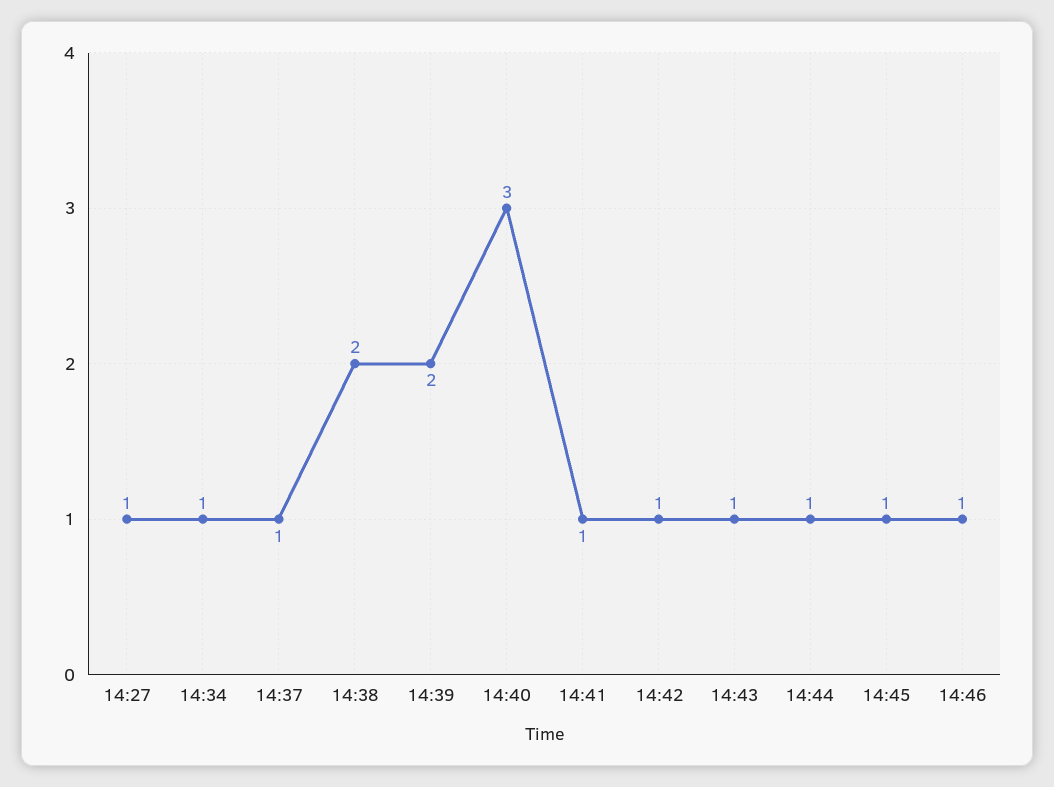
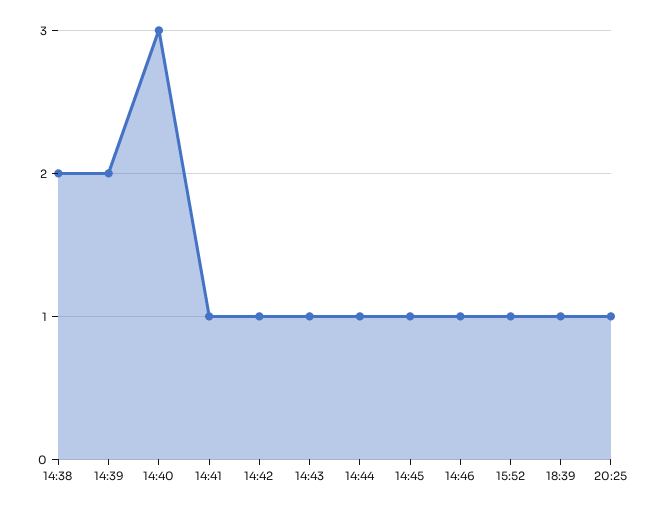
14:27: 1 -> none
14:34: 1 -> none
14:37: 1 -> none
15:52: none -> 1
18:39: none -> 1
20:25: none -> 1

